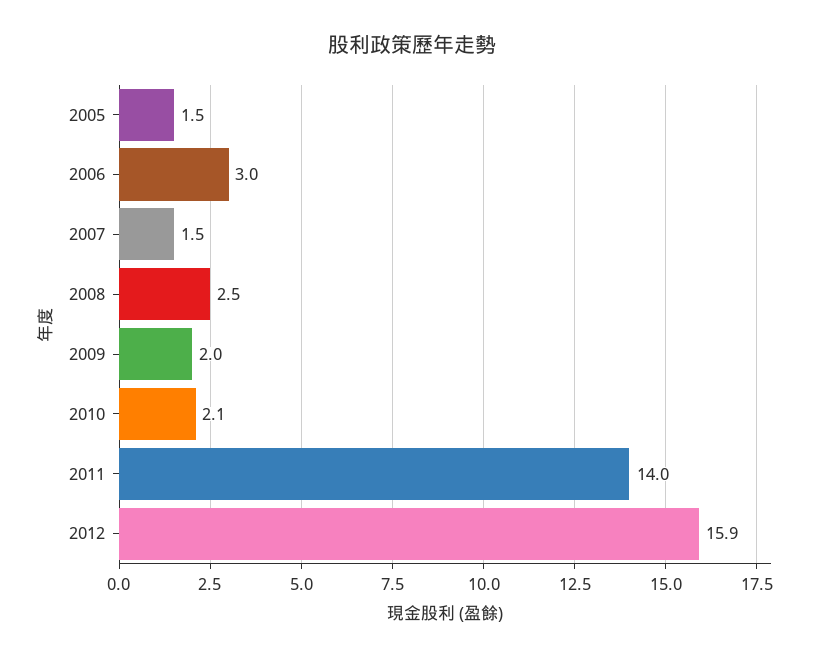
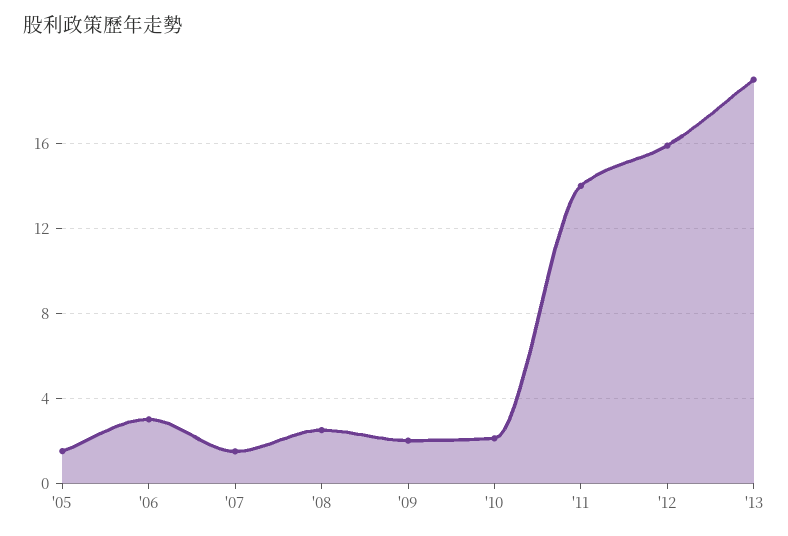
'13: none -> 19

